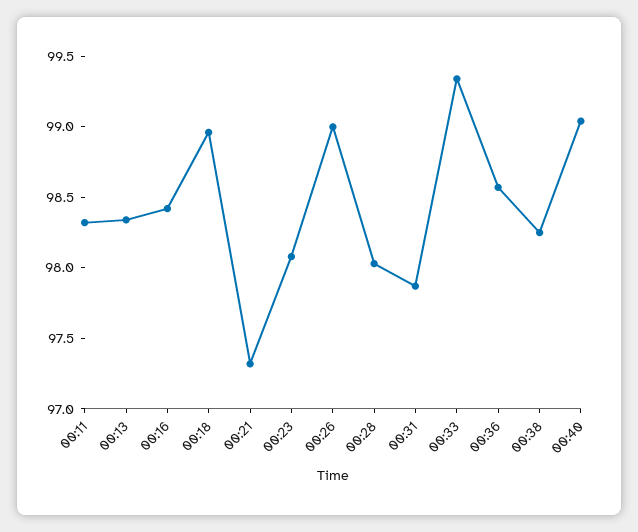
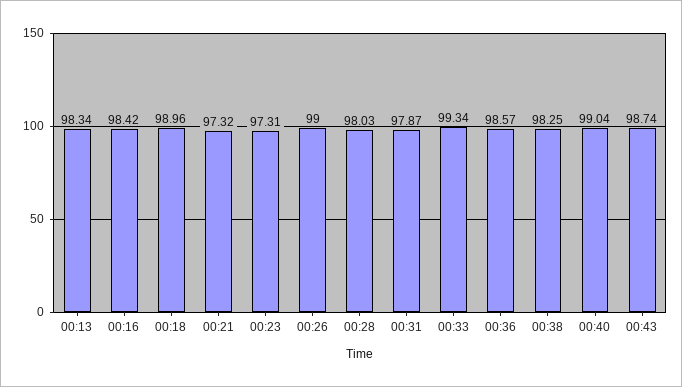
00:11: 98.3 -> none
00:23: 98.1 -> 97.31
00:43: none -> 98.74

